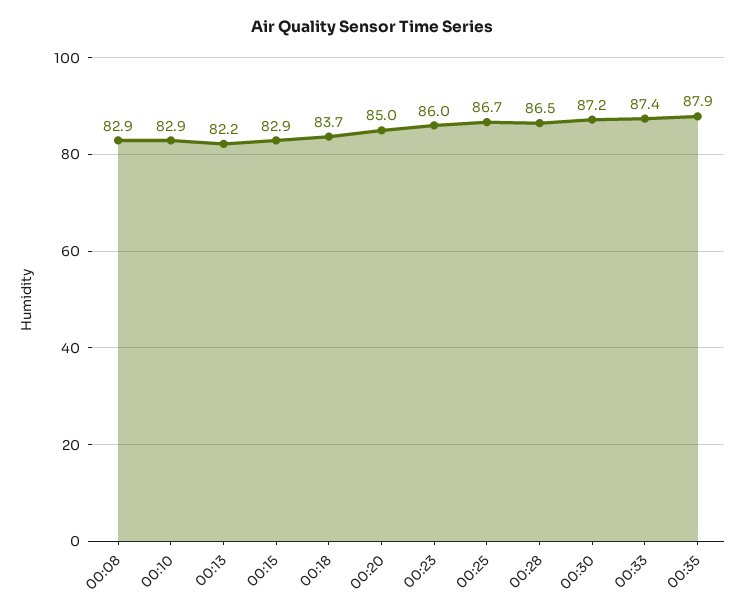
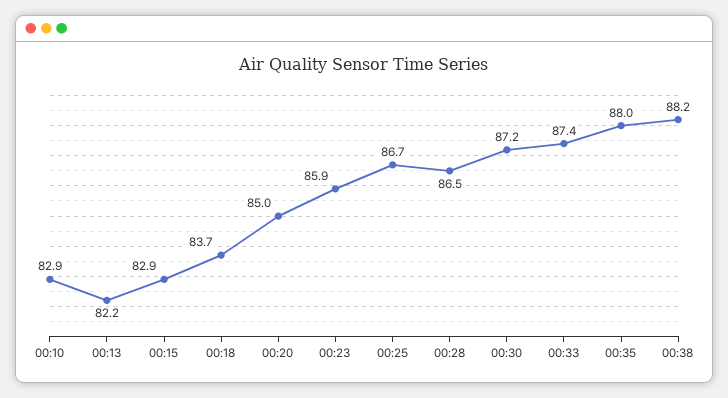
00:08: 82.9 -> none
00:23: 86 -> 85.9
00:35: 87.9 -> 88
00:38: none -> 88.2

